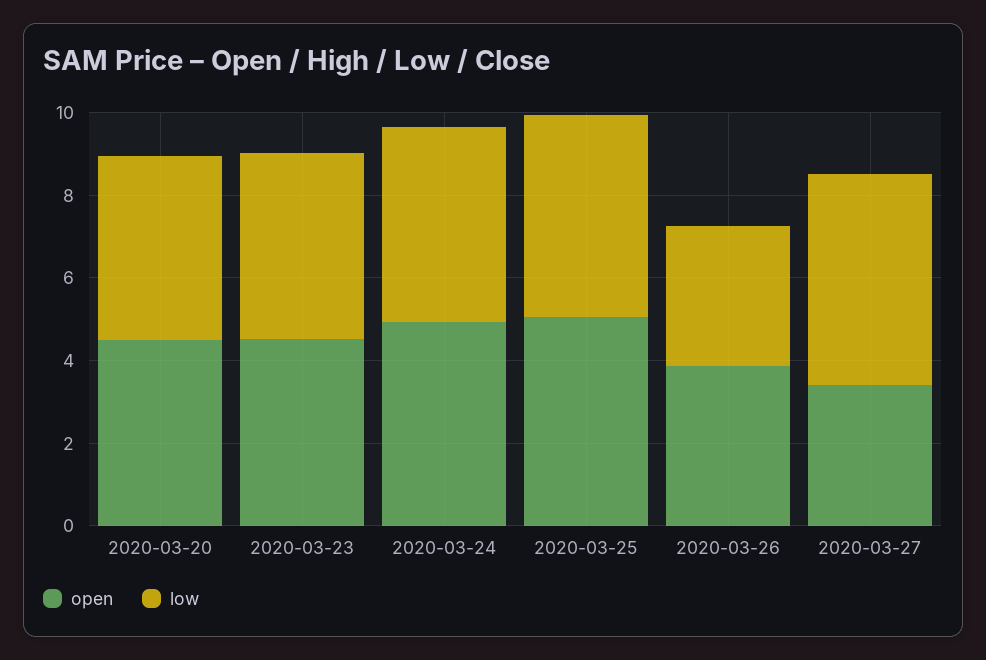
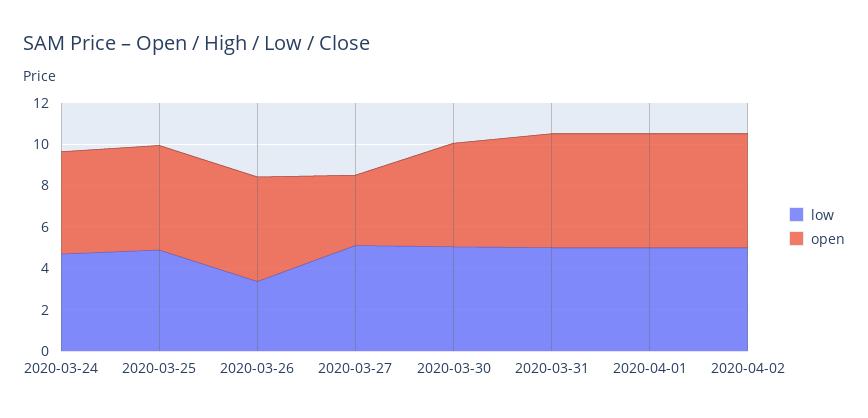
open, 2020-03-20: 4.5 -> none
low, 2020-03-20: 4.5 -> none
open, 2020-03-23: 4.5 -> none
low, 2020-03-23: 4.5 -> none
open, 2020-03-26: 4 -> 5
low, 2020-03-30: none -> 5
open, 2020-03-30: none -> 5
low, 2020-03-31: none -> 5
open, 2020-03-31: none -> 5.5
low, 2020-04-01: none -> 5
open, 2020-04-01: none -> 5.5
low, 2020-04-02: none -> 5
open, 2020-04-02: none -> 5.5

